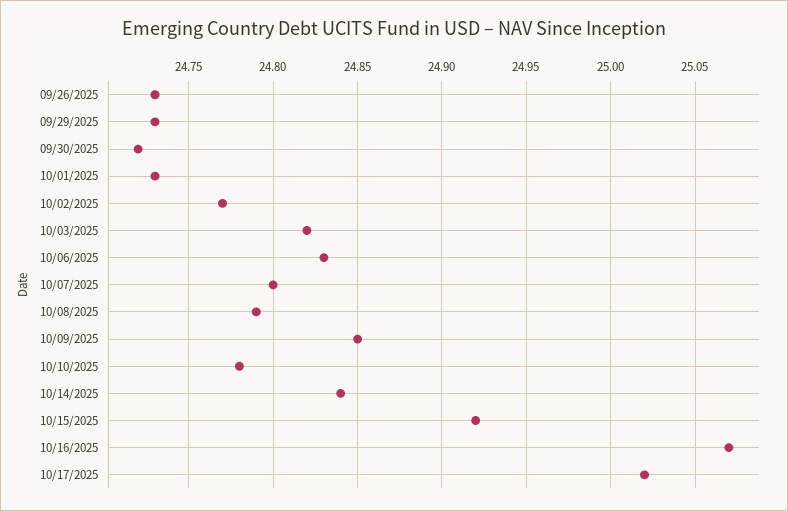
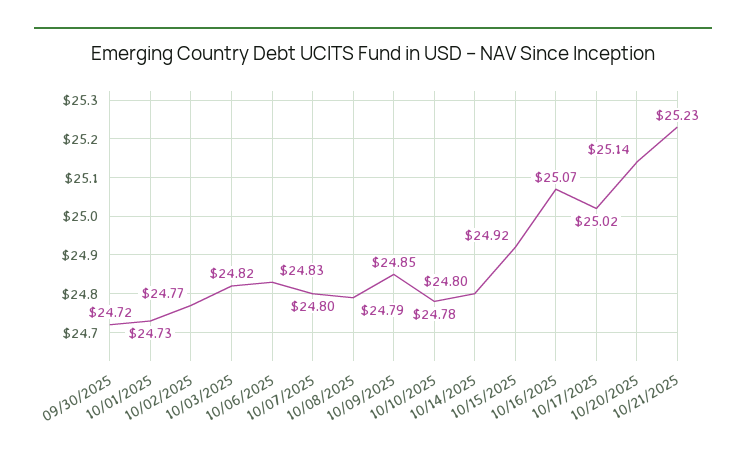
09/26/2025: 24.73 -> none
09/29/2025: 24.73 -> none
10/14/2025: 24.84 -> 24.8
10/20/2025: none -> 25.14
10/21/2025: none -> 25.23

